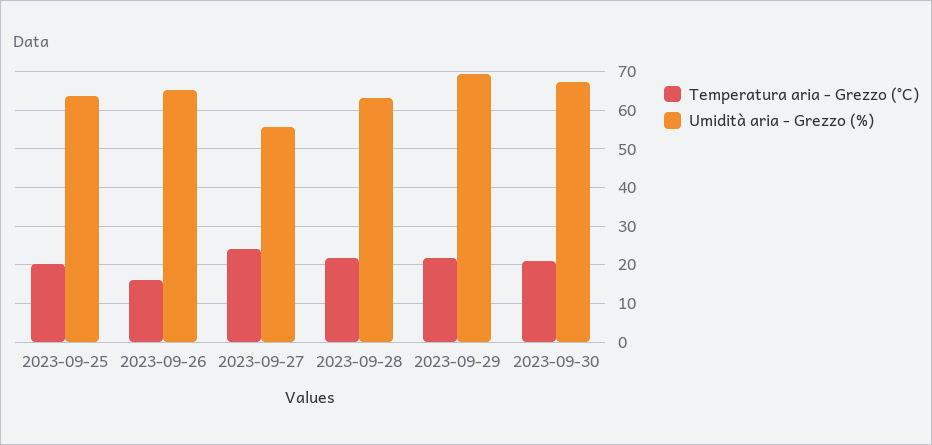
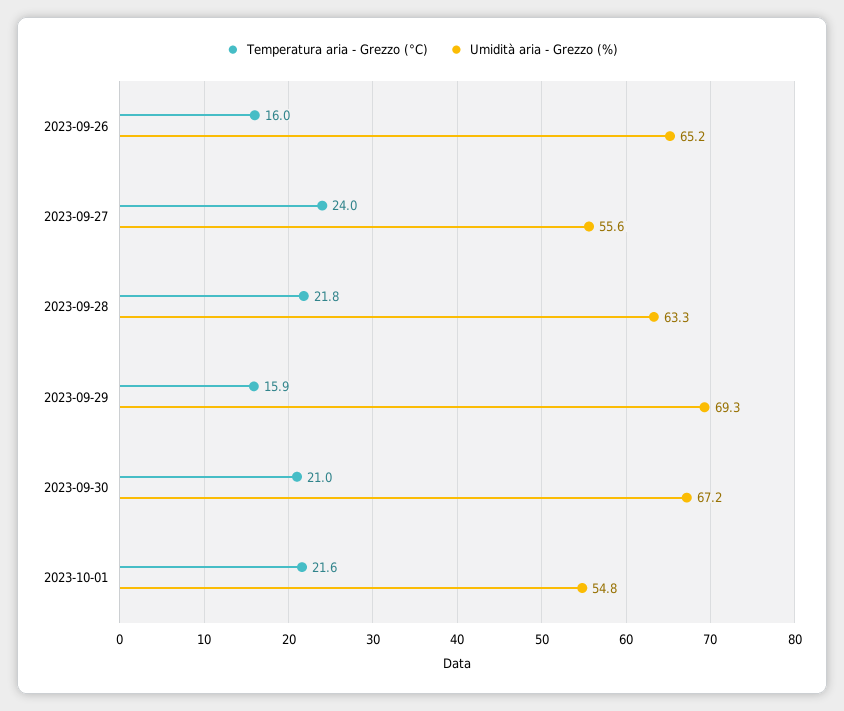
Temperatura aria - Grezzo (°C), 2023-09-25: 20 -> none
Umidità aria - Grezzo (%), 2023-09-25: 64 -> none
Temperatura aria - Grezzo (°C), 2023-09-29: 22 -> 15.9
Temperatura aria - Grezzo (°C), 2023-10-01: none -> 21.6
Umidità aria - Grezzo (%), 2023-10-01: none -> 54.8

